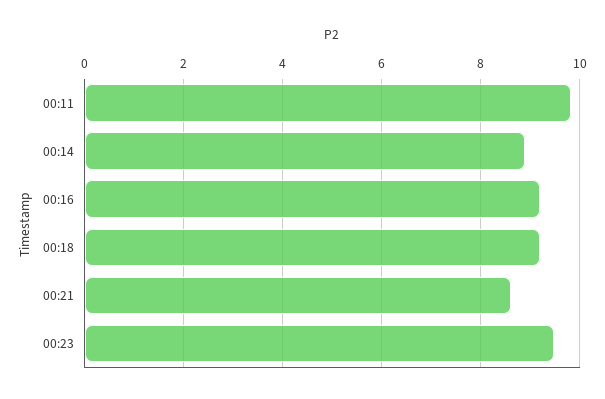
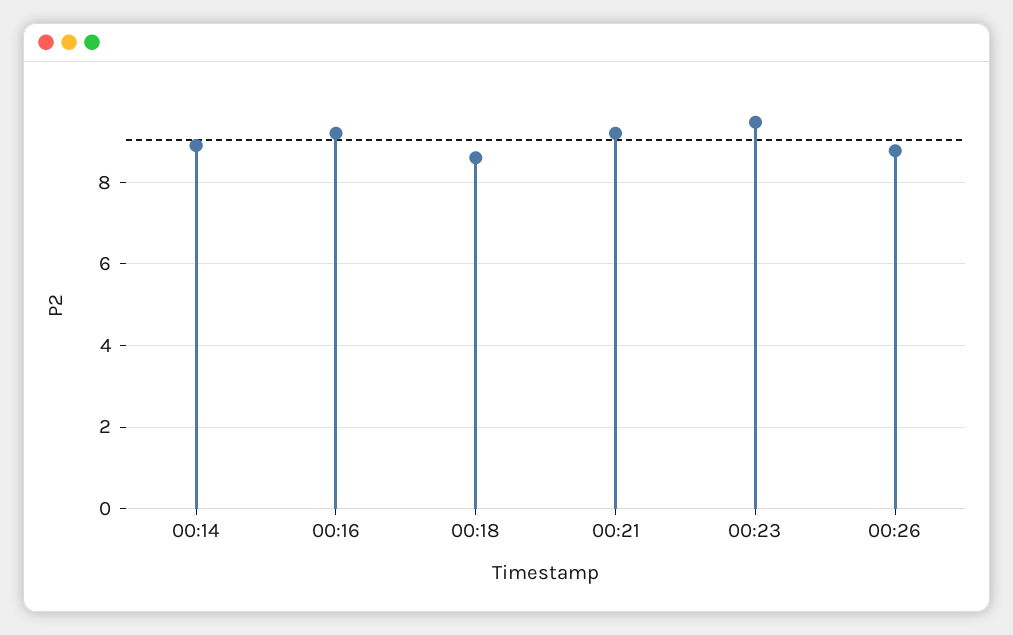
00:11: 9.8 -> none
00:18: 9.2 -> 8.6
00:21: 8.6 -> 9.2
00:26: none -> 8.8

